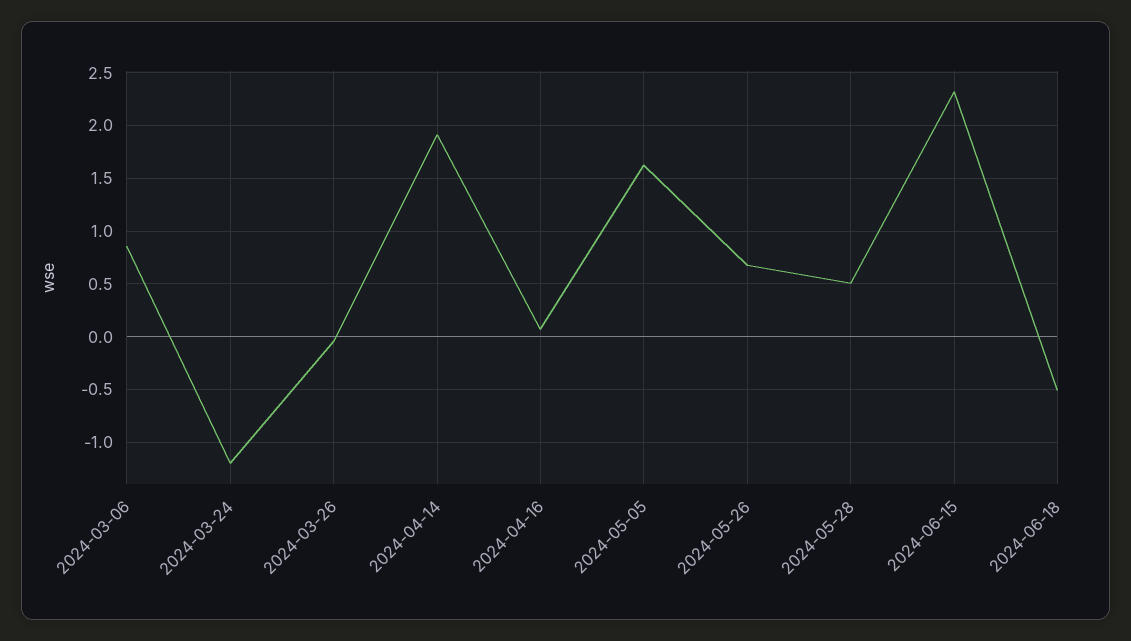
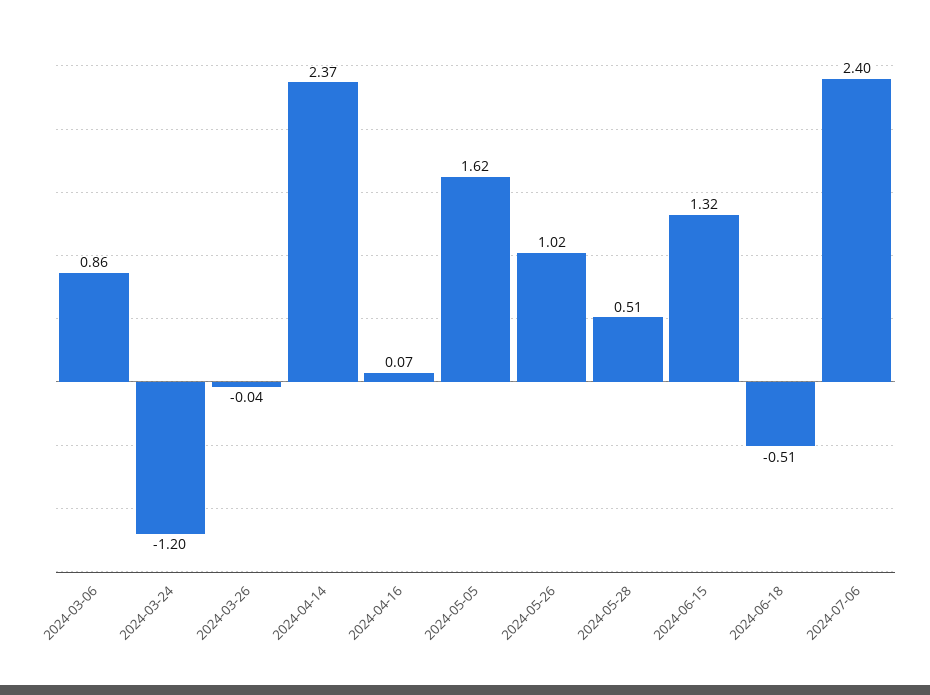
2024-04-14: 1.9 -> 2.37
2024-05-26: 0.7 -> 1.02
2024-06-15: 2.3 -> 1.32
2024-07-06: none -> 2.4

